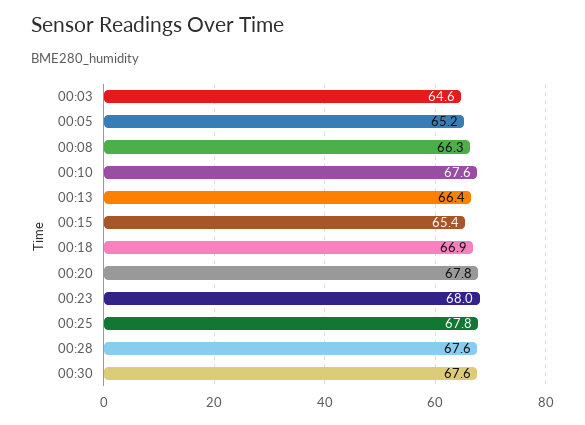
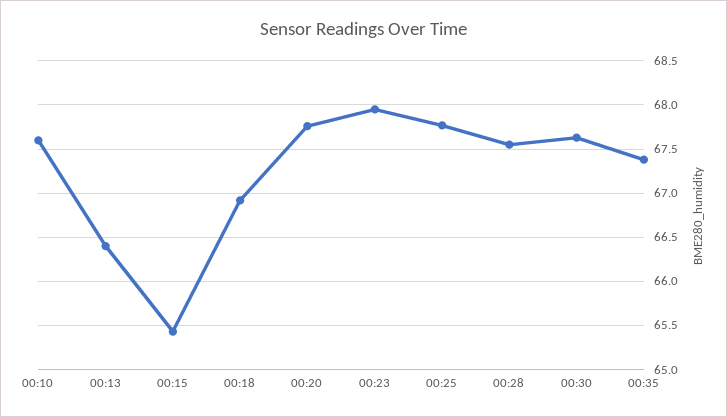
00:03: 64.6 -> none
00:05: 65.2 -> none
00:08: 66.3 -> none
00:35: none -> 67.4

